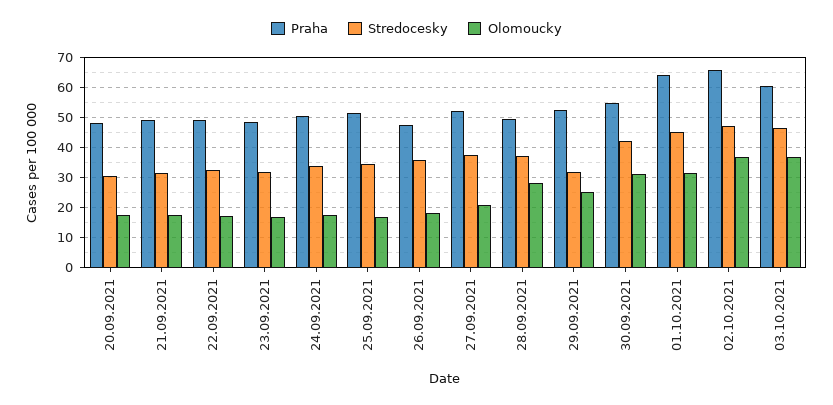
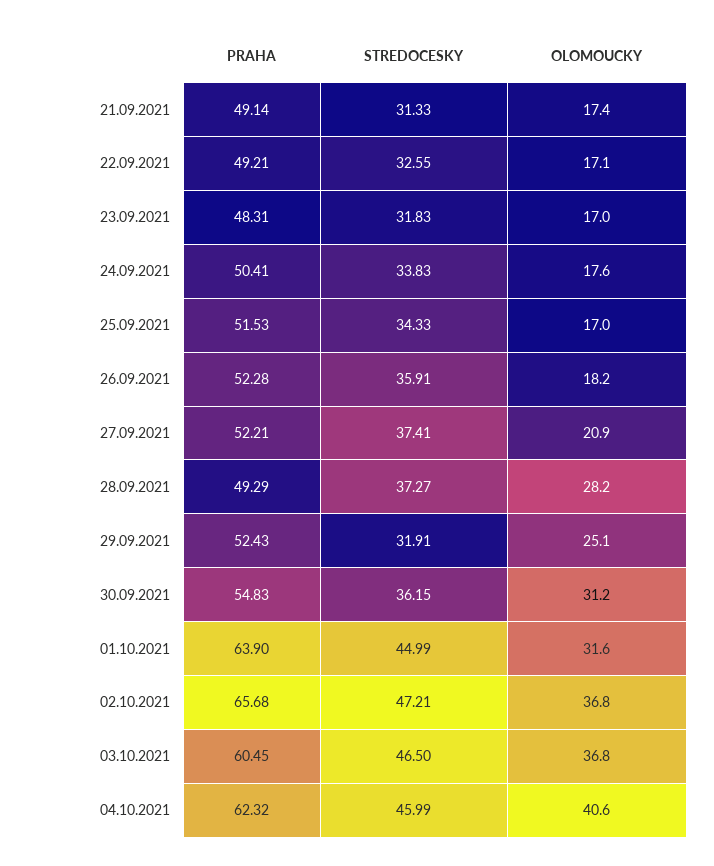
Praha, 20.09.2021: 48 -> none
Stredocesky, 20.09.2021: 30 -> none
Olomoucky, 20.09.2021: 18 -> none
Praha, 26.09.2021: 48 -> 52.28
Stredocesky, 30.09.2021: 42 -> 36.15
Praha, 04.10.2021: none -> 62.32
Stredocesky, 04.10.2021: none -> 45.99
Olomoucky, 04.10.2021: none -> 40.6

